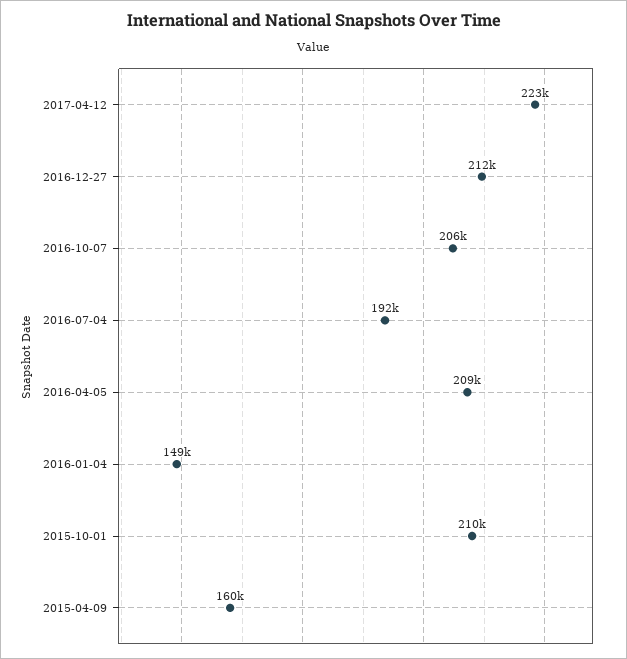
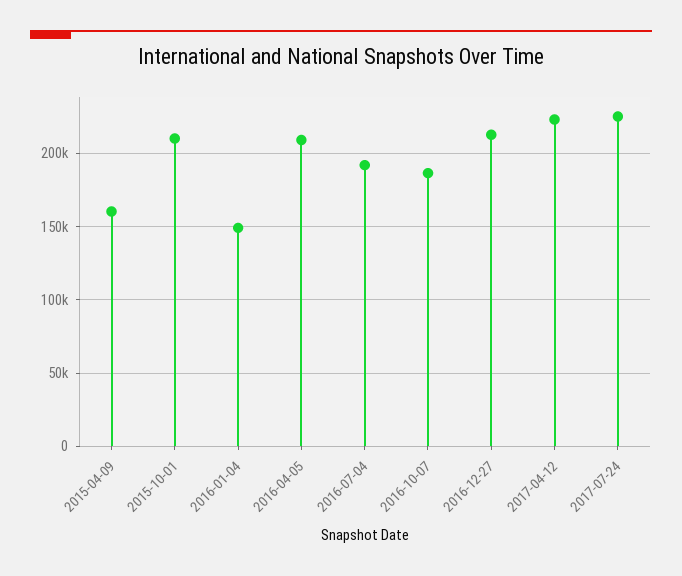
2016-10-07: 206000 -> 185000
2017-07-24: none -> 225000

